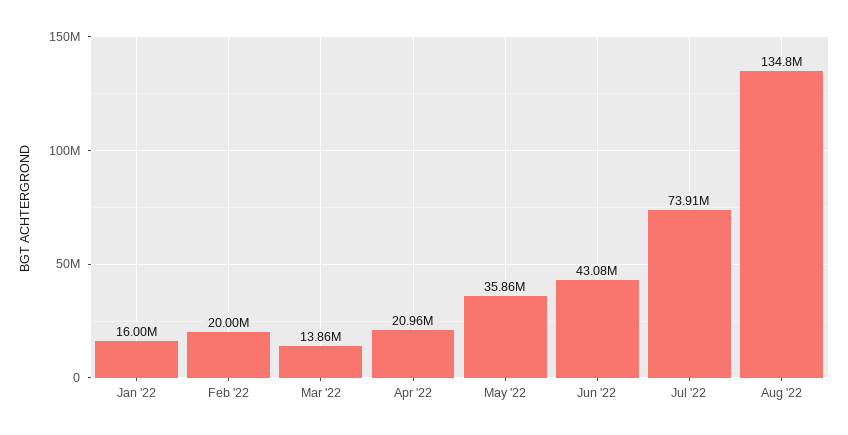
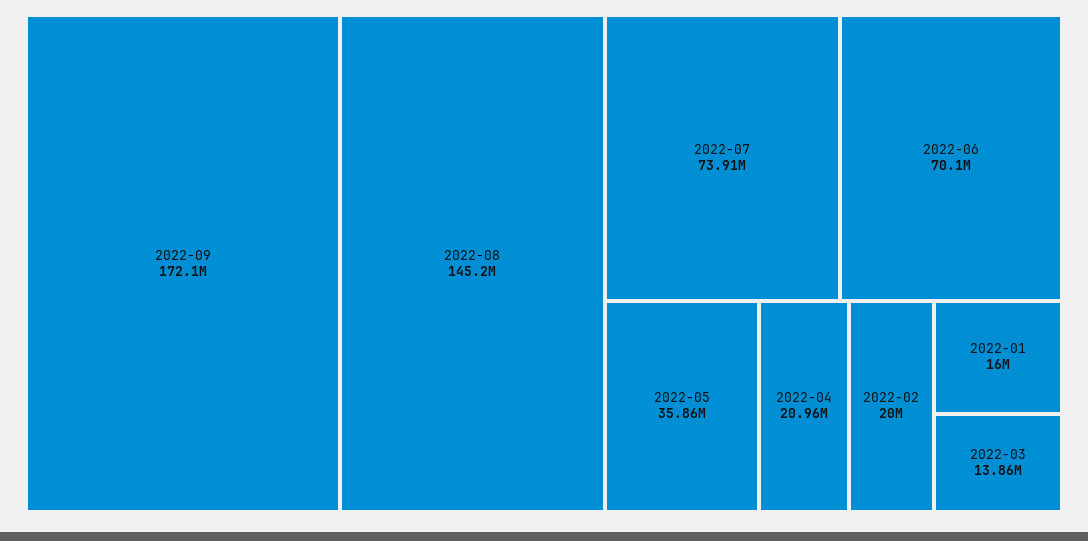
Jun '22: 43080000 -> 70100000
Aug '22: 134800000 -> 145200000
2022-09: none -> 172100000

